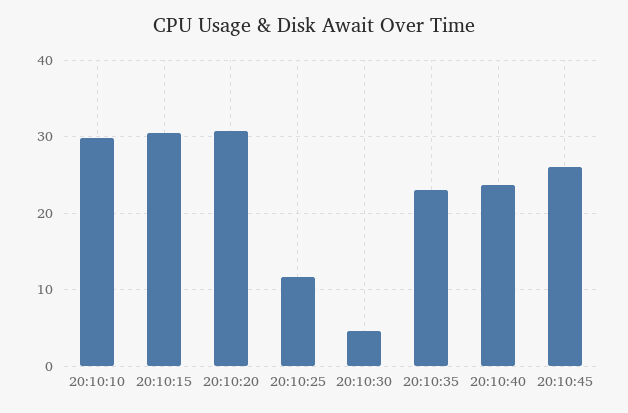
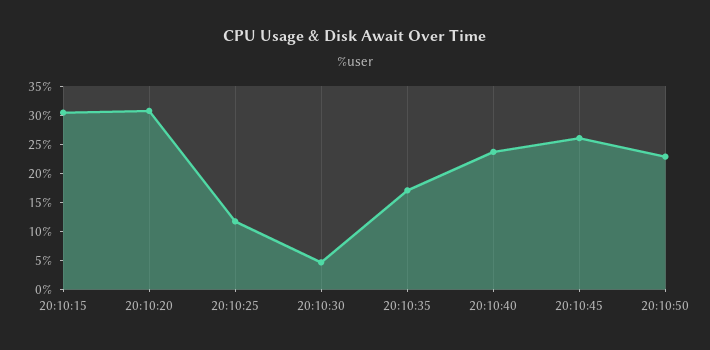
20:10:10: 30 -> none
20:10:35: 23 -> 17.5
20:10:50: none -> 22.5

